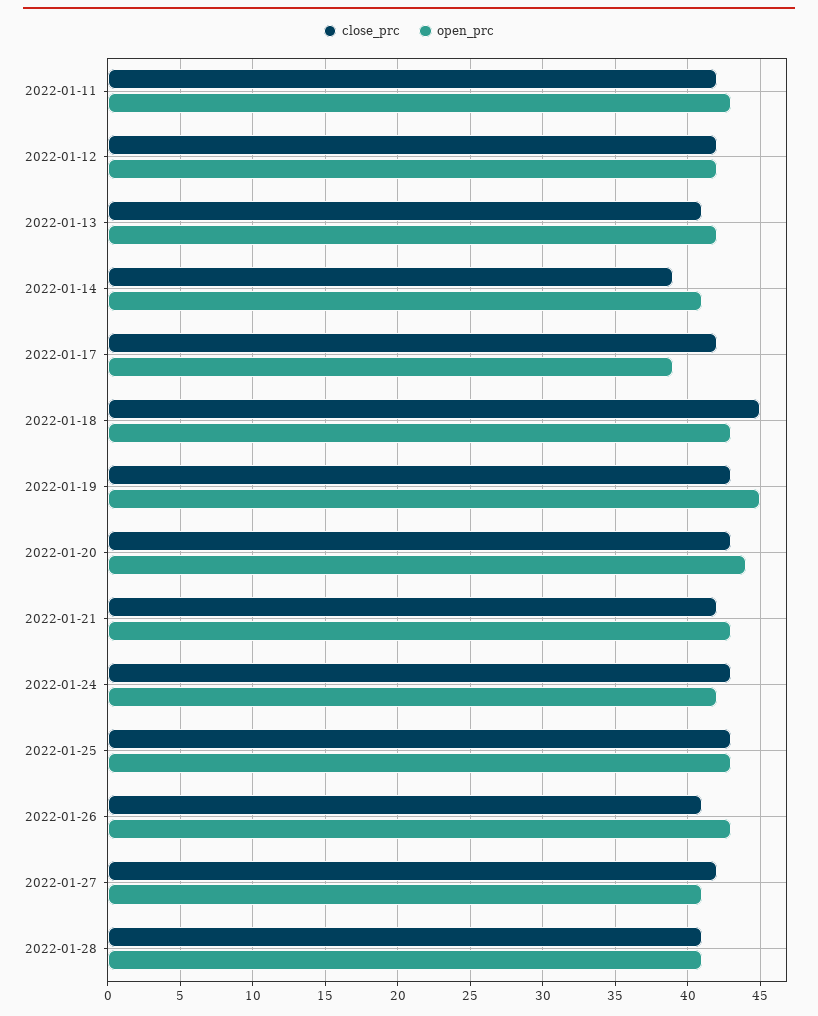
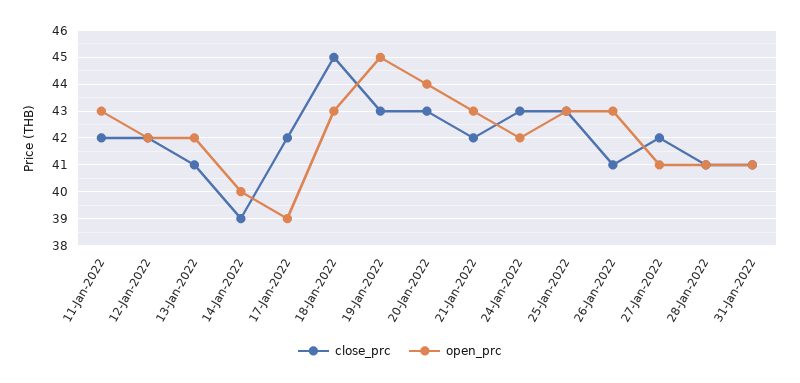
open_prc, 2022-01-14: 41 -> 40
close_prc, 31-Jan-2022: none -> 41
open_prc, 31-Jan-2022: none -> 41

